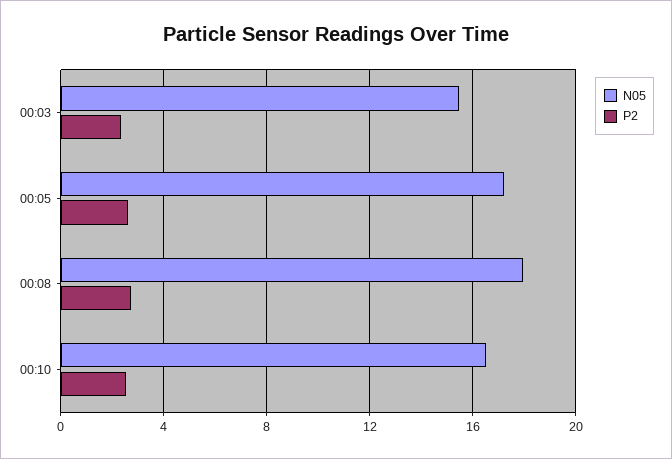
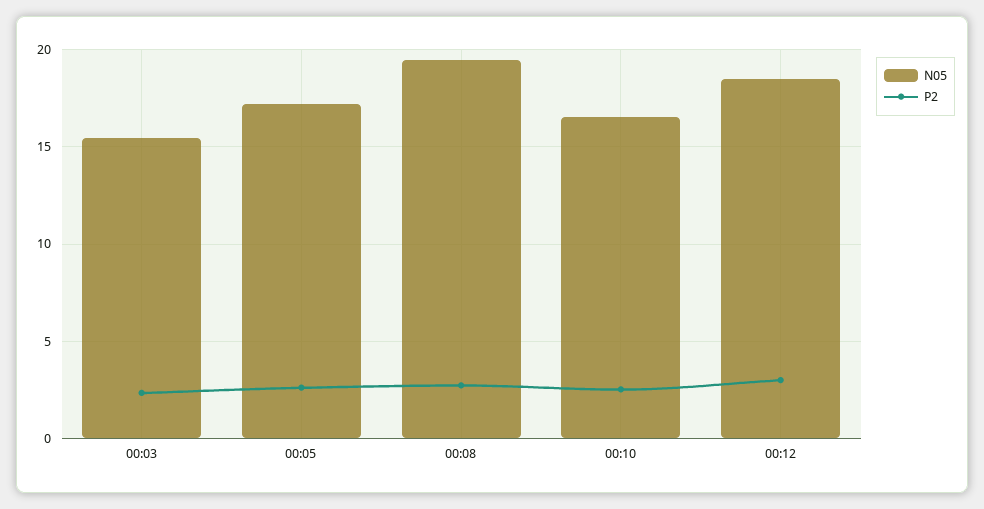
N05, 00:08: 18 -> 19.5
N05, 00:12: none -> 18.5
P2, 00:12: none -> 3

